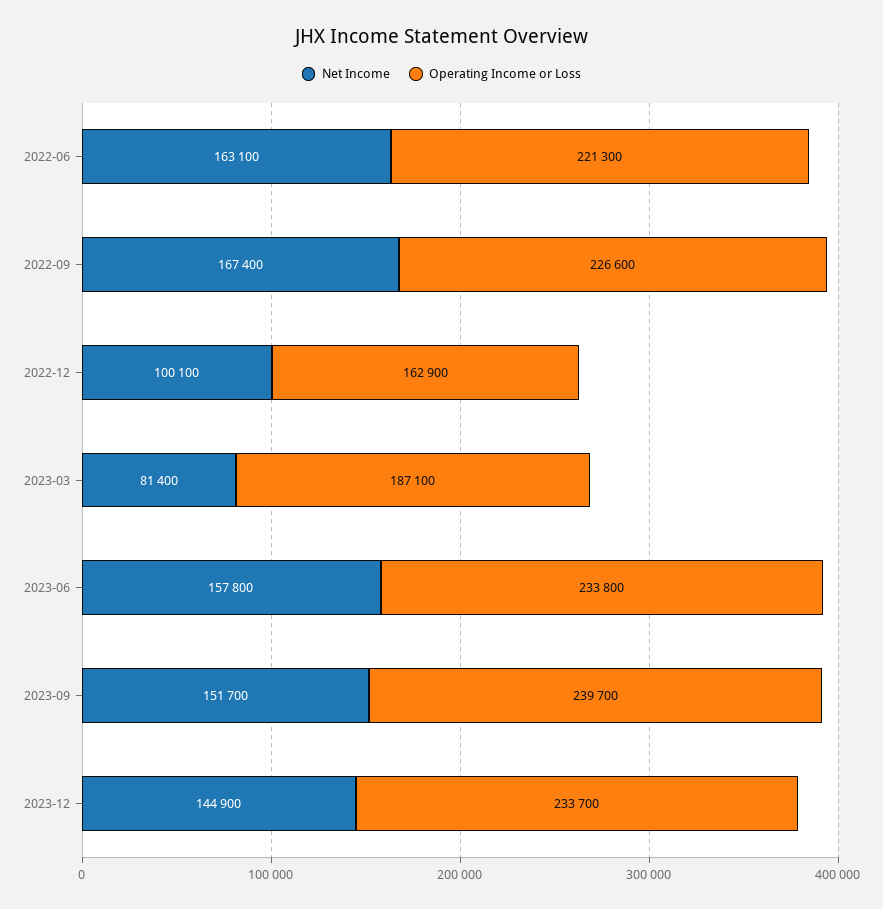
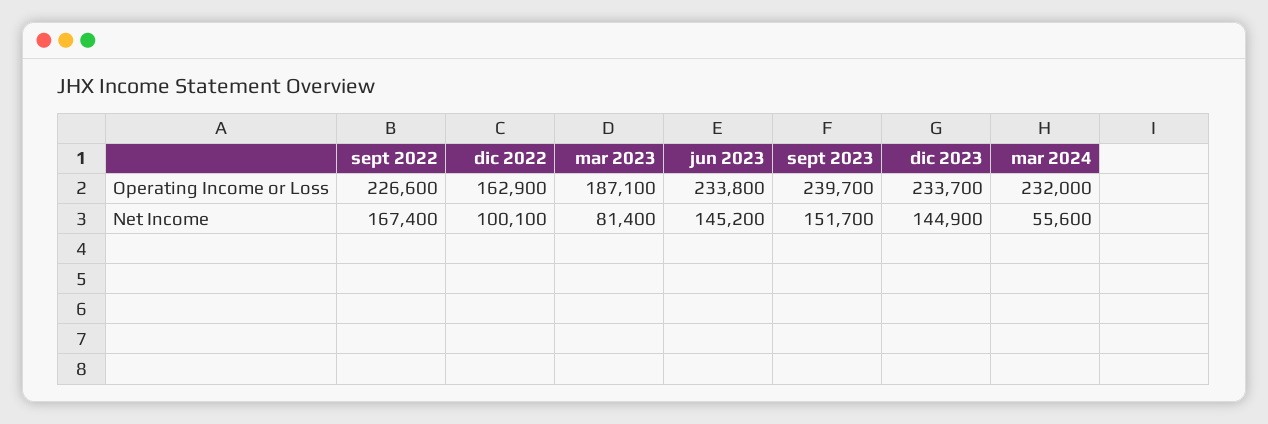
Net Income, 2022-06: 163100 -> none
Operating Income or Loss, 2022-06: 221300 -> none
Net Income, 2023-06: 157800 -> 145200
Operating Income or Loss, mar 2024: none -> 232000
Net Income, mar 2024: none -> 55600

